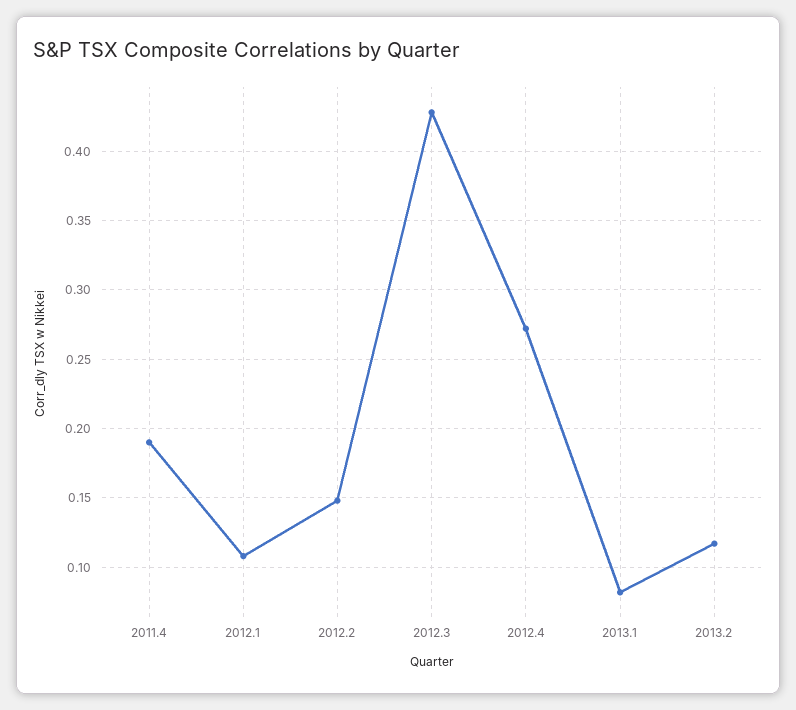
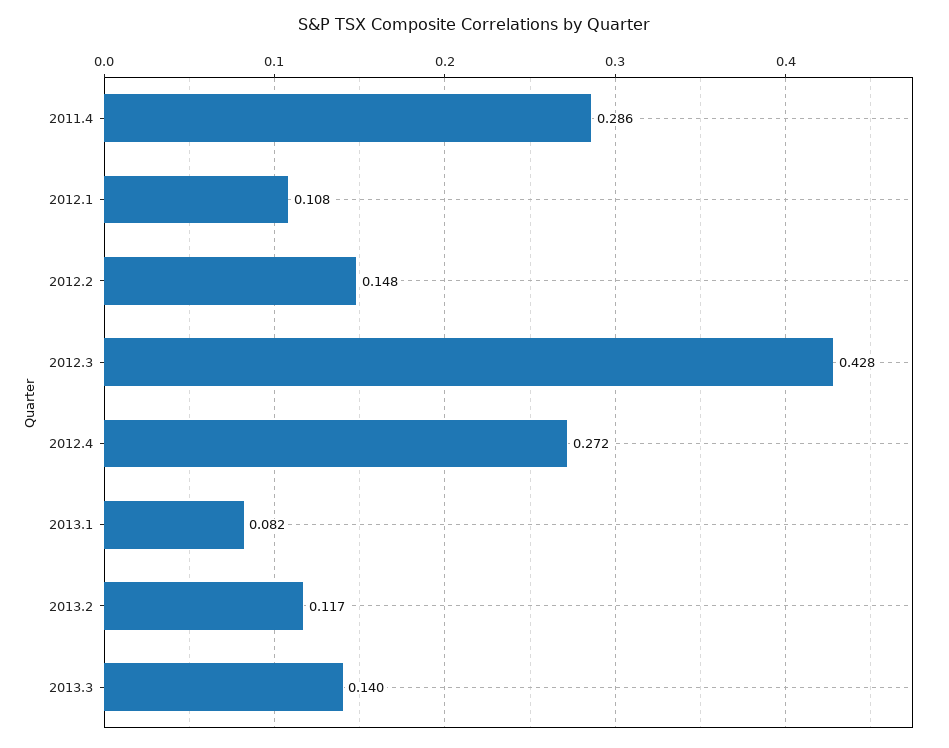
2011.4: 0.19 -> 0.286
2013.3: none -> 0.14

